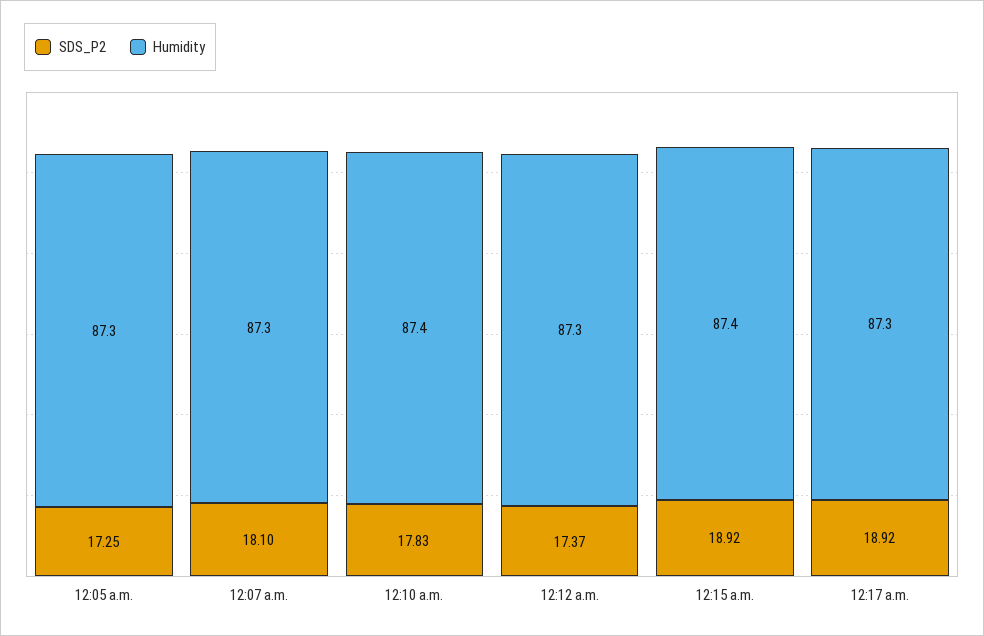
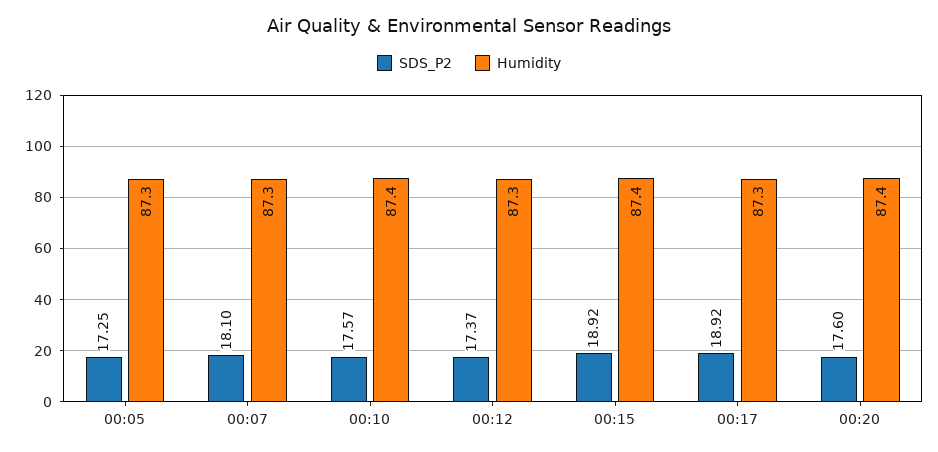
SDS_P2, 12:10 a.m.: 17.83 -> 17.57
SDS_P2, 00:20: none -> 17.6
Humidity, 00:20: none -> 87.4

